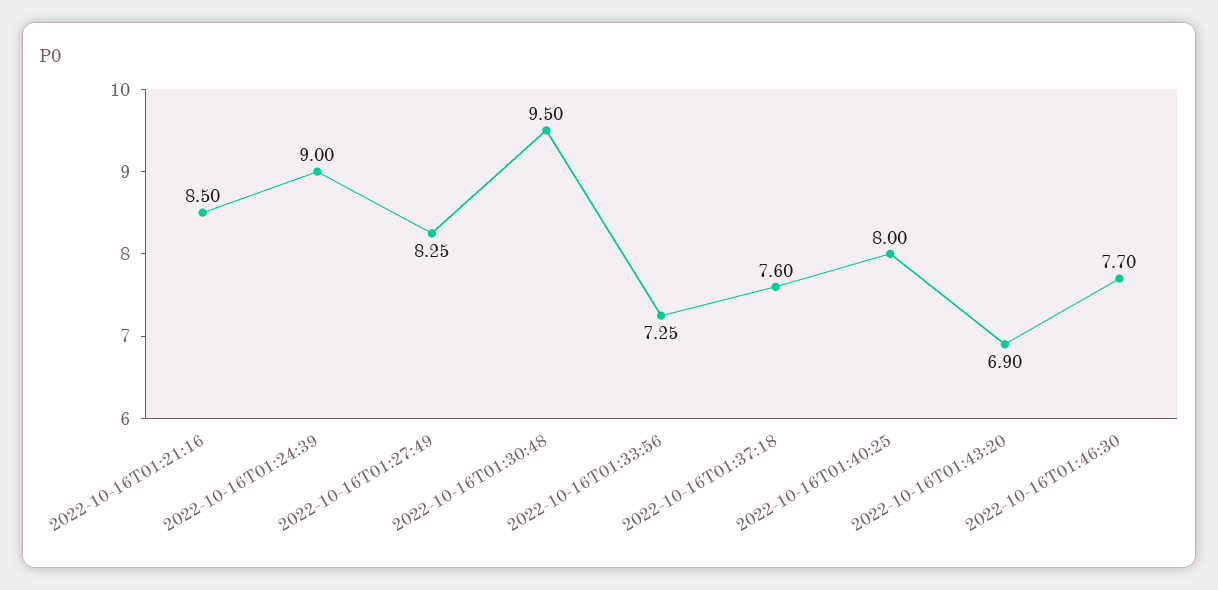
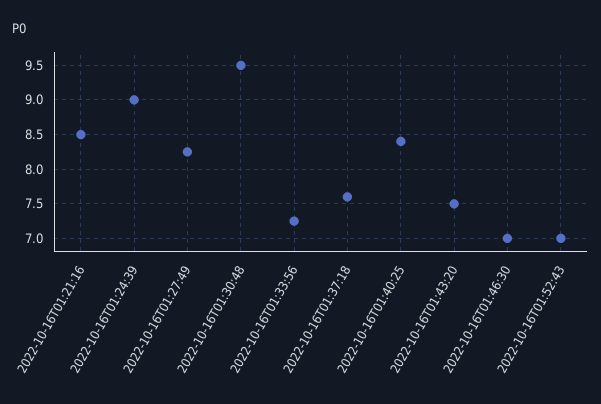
2022-10-16T01:40:25: 8 -> 8.4
2022-10-16T01:43:20: 6.9 -> 7.5
2022-10-16T01:46:30: 7.7 -> 7
2022-10-16T01:52:43: none -> 7

